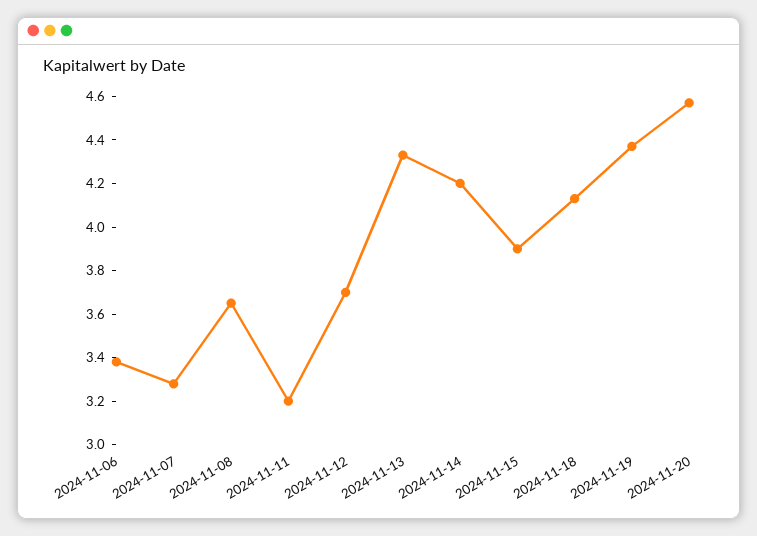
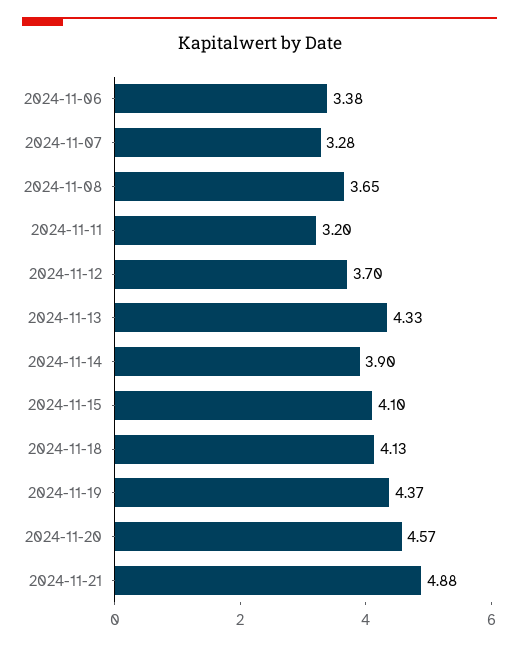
2024-11-14: 4.2 -> 3.9
2024-11-15: 3.9 -> 4.1
2024-11-21: none -> 4.88

